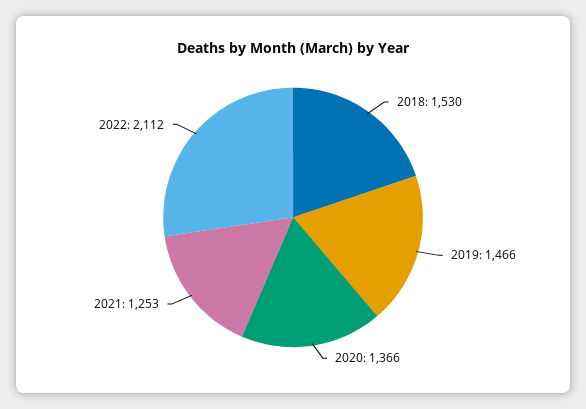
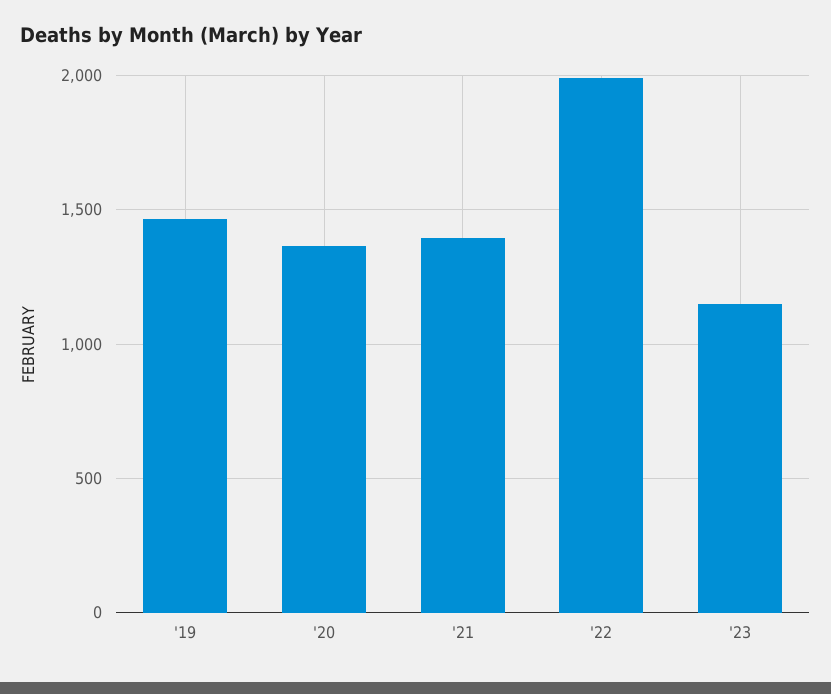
2018: 1530 -> none
2021: 1253 -> 1400
2022: 2112 -> 2000
'23: none -> 1150

